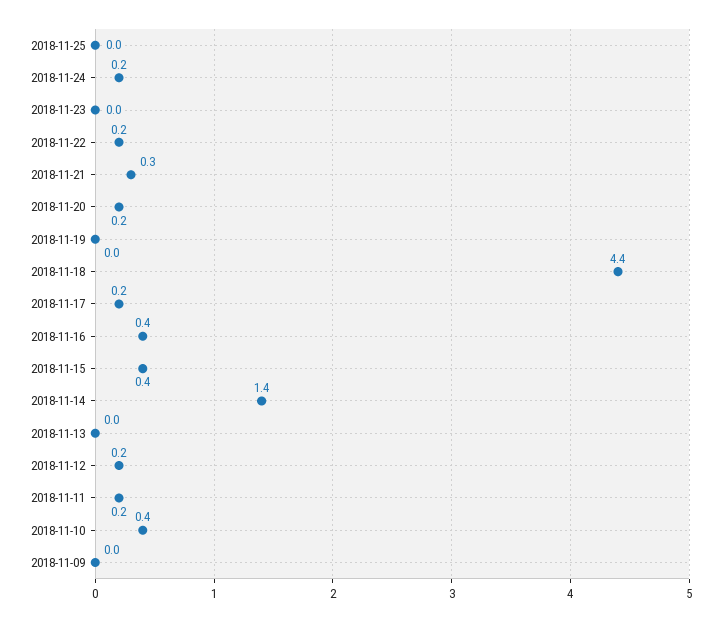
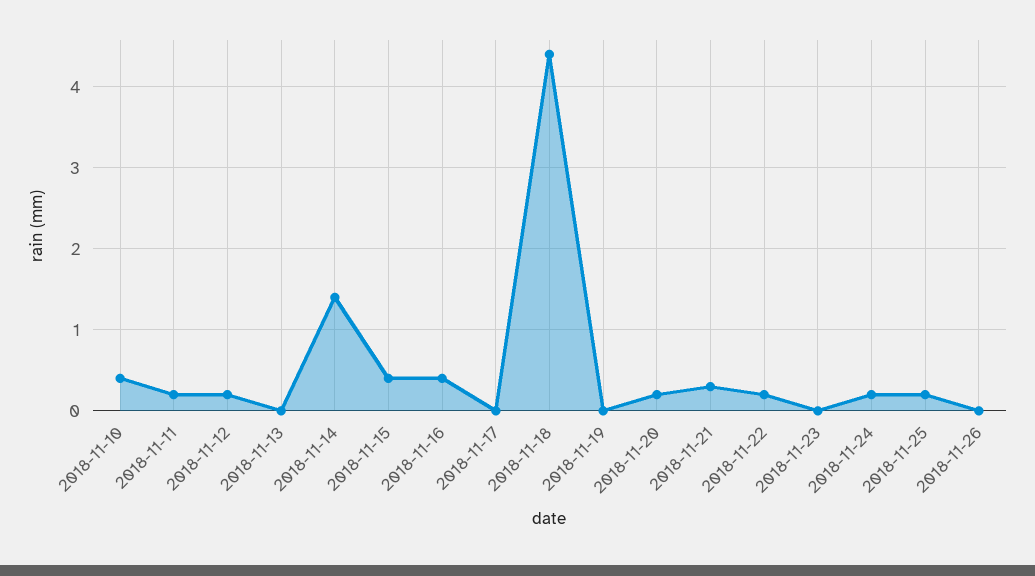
2018-11-25: 0 -> 0.2
2018-11-17: 0.2 -> 0
2018-11-09: 0 -> none
2018-11-26: none -> 0

